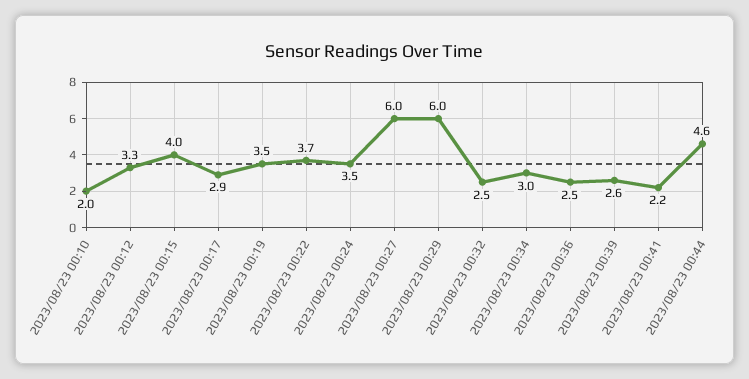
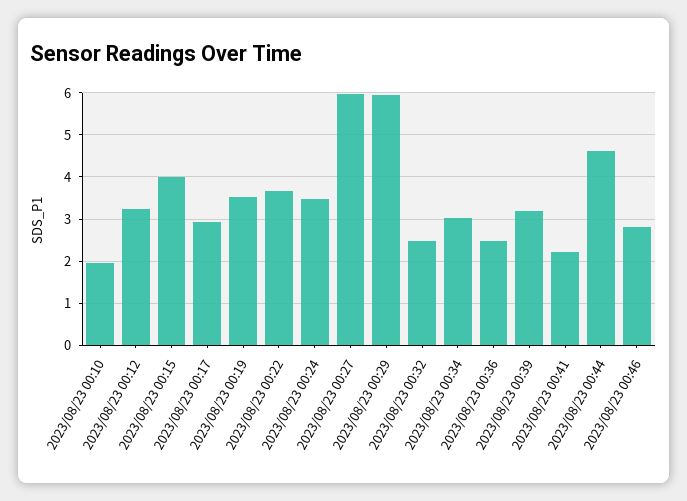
2023/08/23 00:39: 2.6 -> 3.2
2023/08/23 00:46: none -> 2.8

